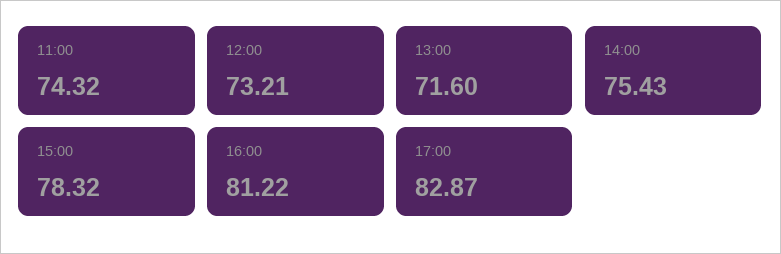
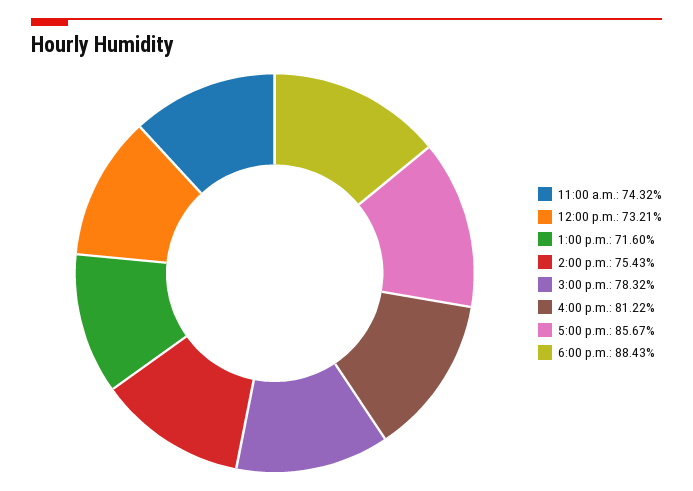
17:00: 82.87 -> 85.67
6:00 p.m.: none -> 88.43

